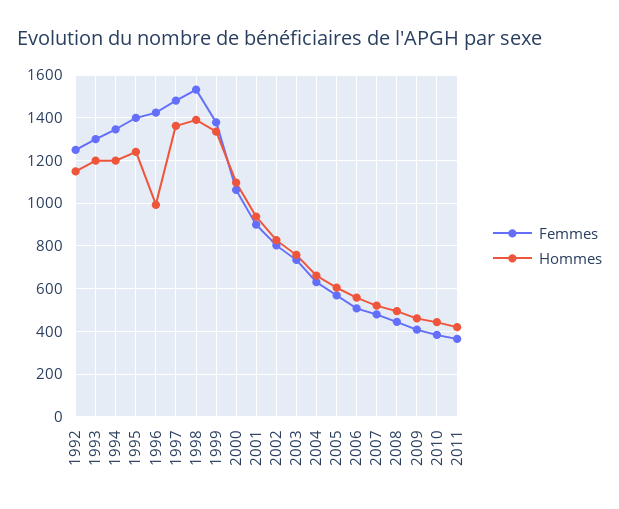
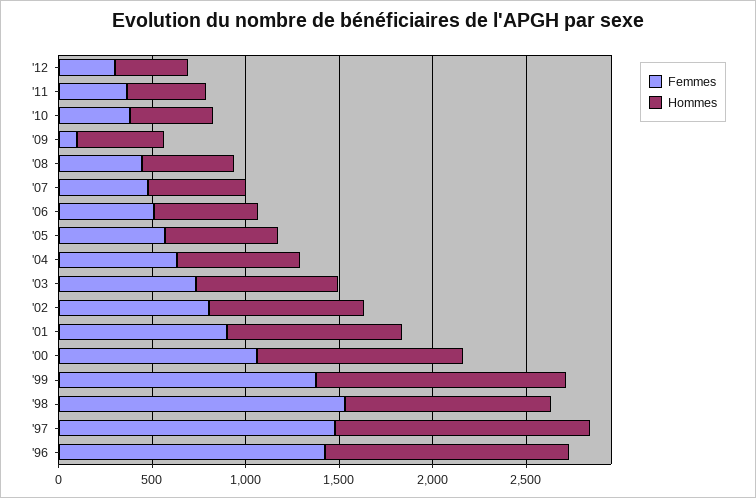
Femmes, 1992: 1250 -> none
Hommes, 1992: 1150 -> none
Femmes, 1993: 1300 -> none
Hommes, 1993: 1200 -> none
Femmes, 1994: 1350 -> none
Hommes, 1994: 1200 -> none
Femmes, 1995: 1400 -> none
Hommes, 1995: 1250 -> none
Hommes, 1996: 1000 -> 1300
Hommes, 1998: 1400 -> 1100
Femmes, 2009: 400 -> 100
Femmes, '12: none -> 300
Hommes, '12: none -> 400

